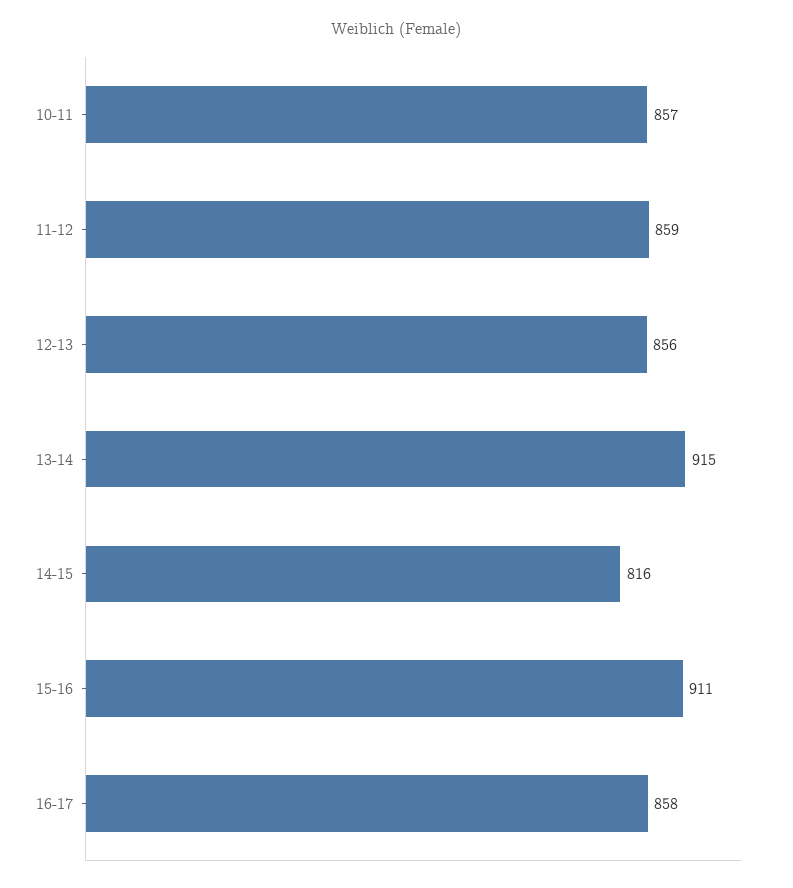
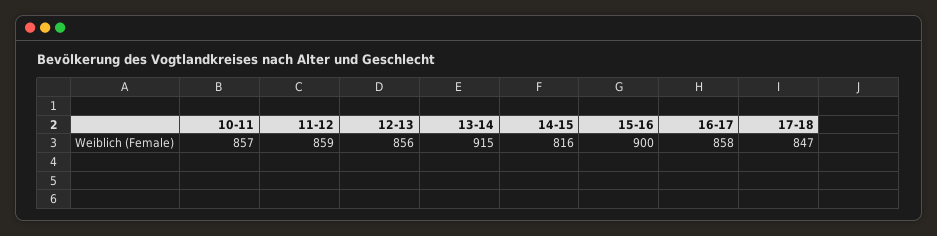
15-16: 911 -> 900
17-18: none -> 847

